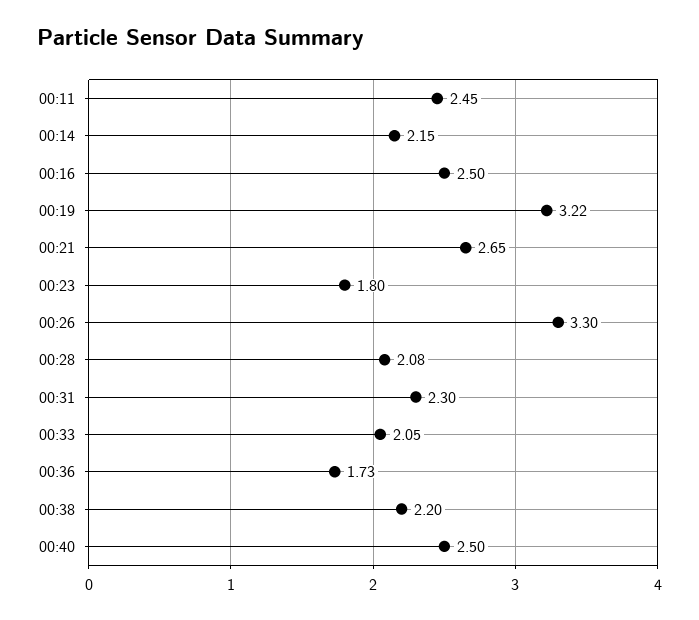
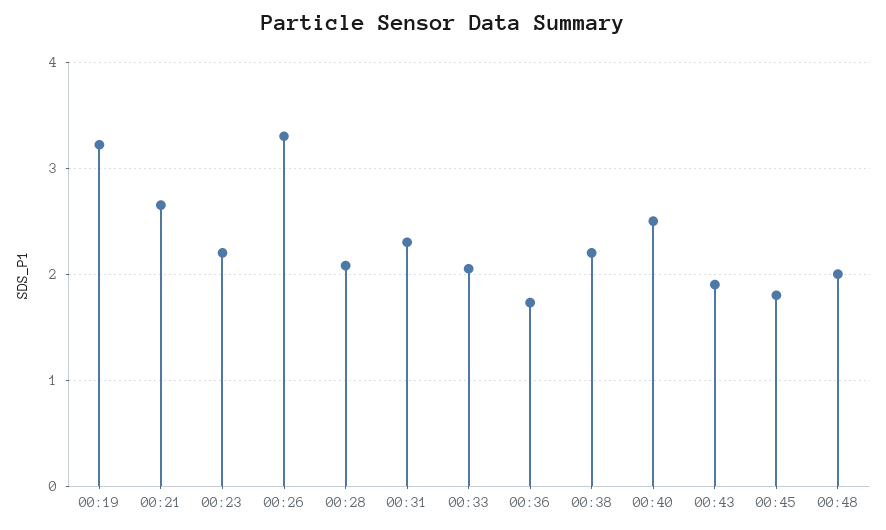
00:11: 2.45 -> none
00:14: 2.15 -> none
00:16: 2.5 -> none
00:23: 1.8 -> 2.2
00:43: none -> 1.9
00:45: none -> 1.8
00:48: none -> 2

